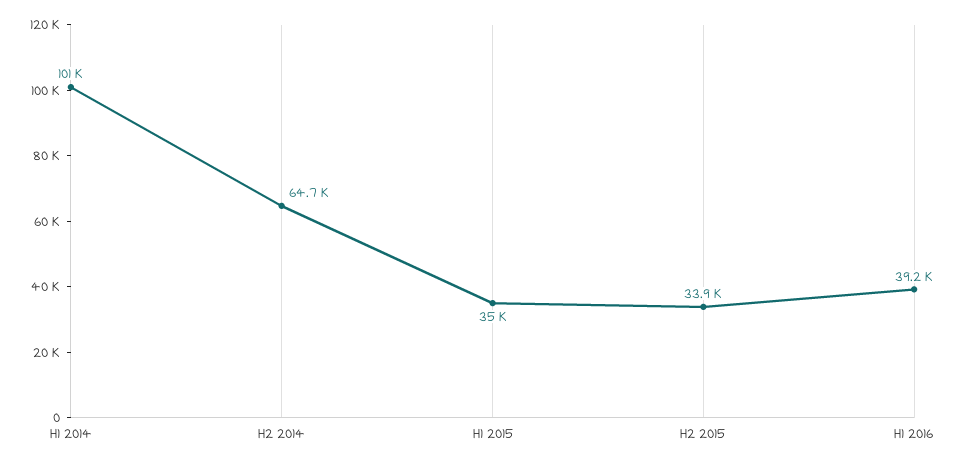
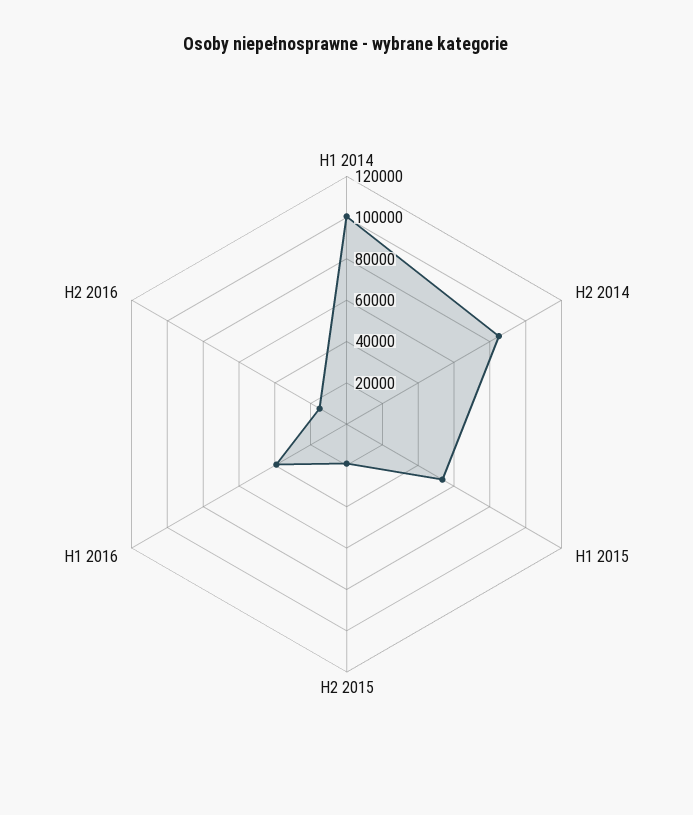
H2 2014: 64700 -> 85000
H1 2015: 35000 -> 55000
H2 2015: 33900 -> 20000
H2 2016: none -> 15000

